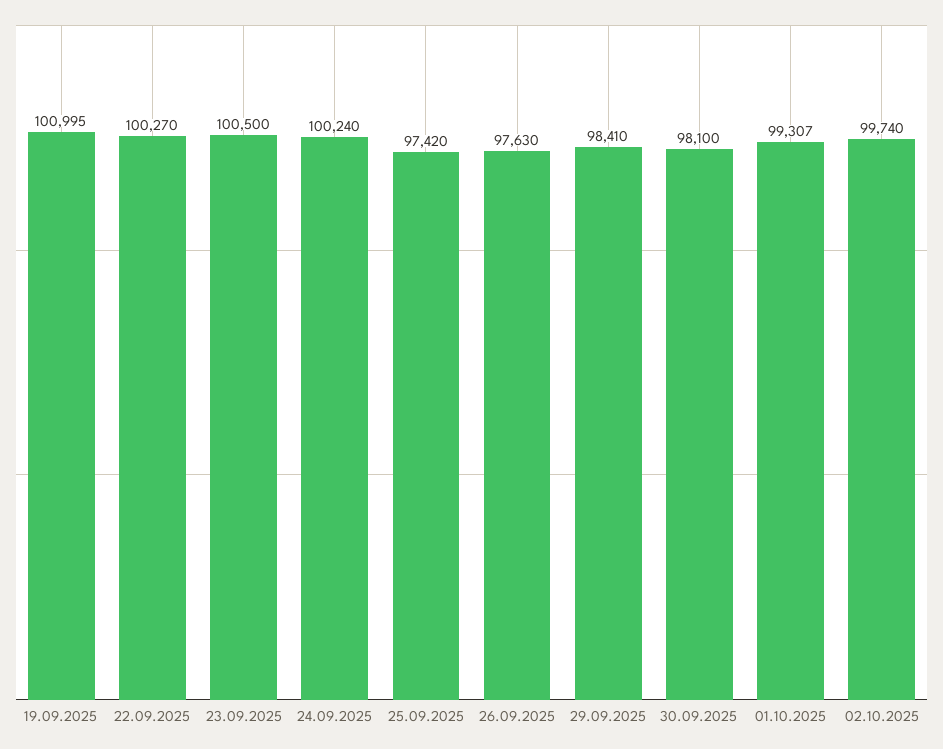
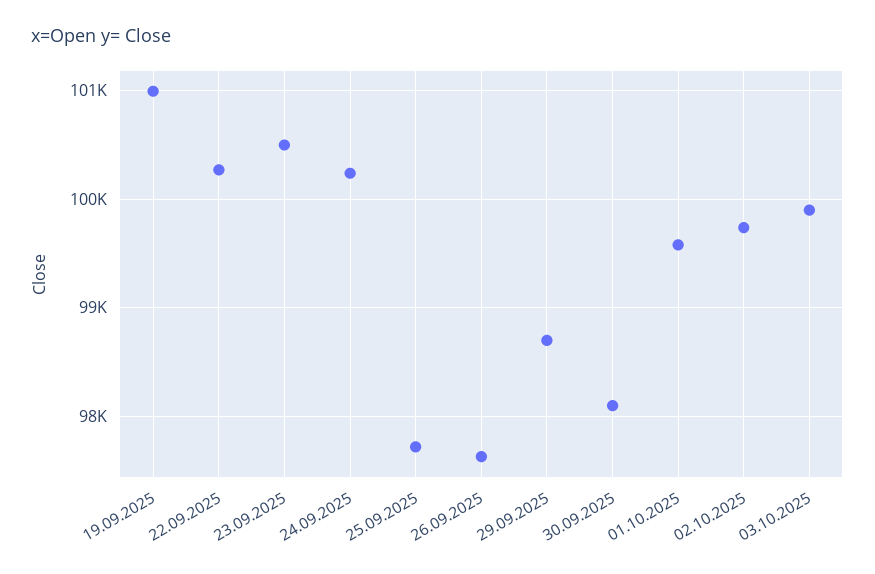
25.09.2025: 97420 -> 97700
29.09.2025: 98410 -> 98700
01.10.2025: 99307 -> 99600
03.10.2025: none -> 99900

